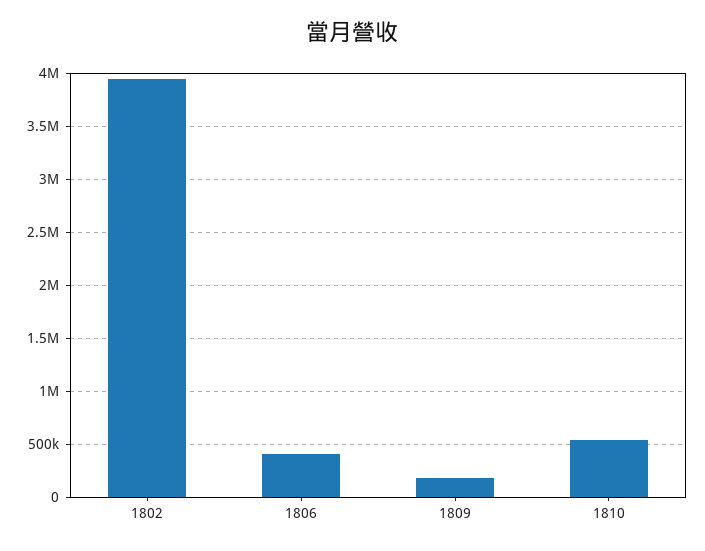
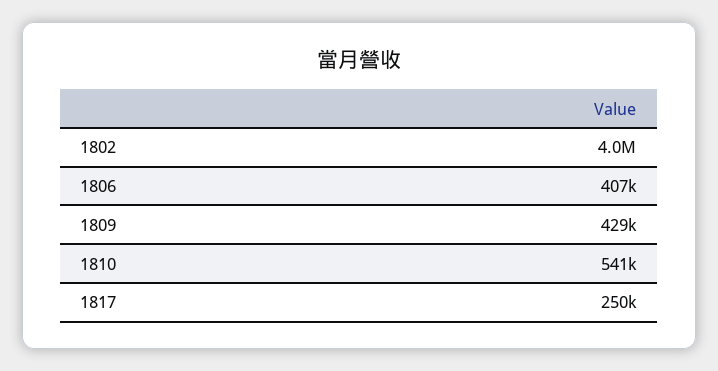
1809: 200000 -> 429000
1817: none -> 250000

